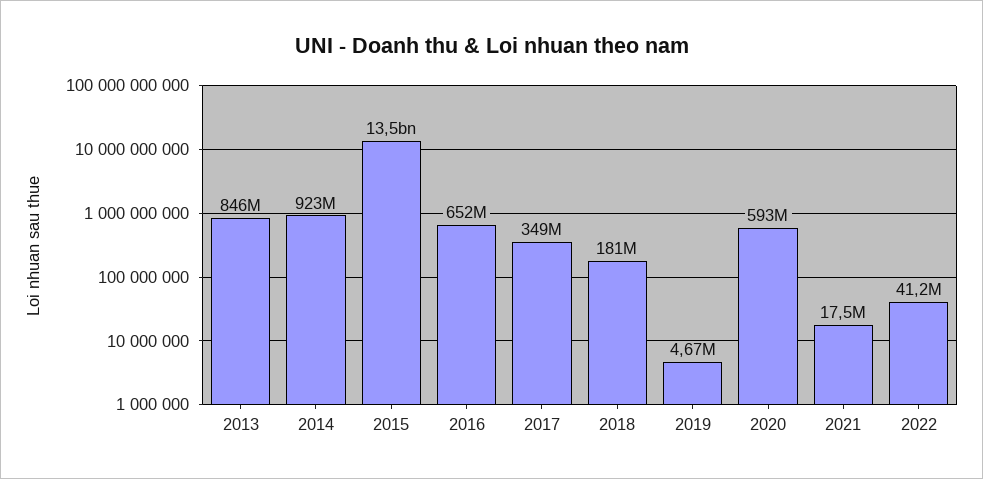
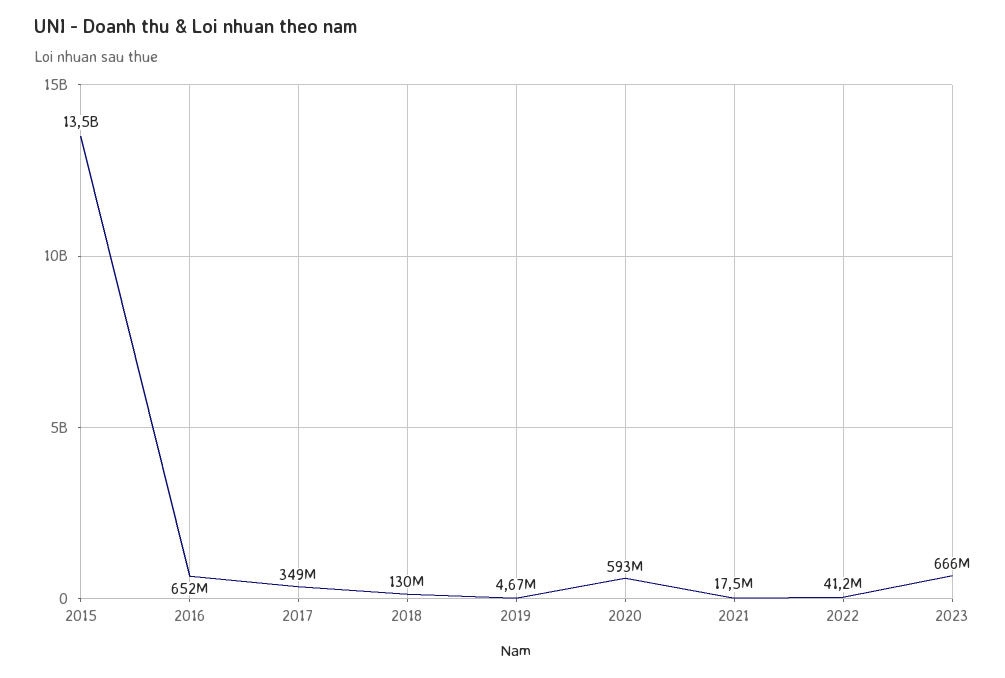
2013: 846000000 -> none
2014: 923000000 -> none
2018: 181000000 -> 130000000
2023: none -> 666000000

